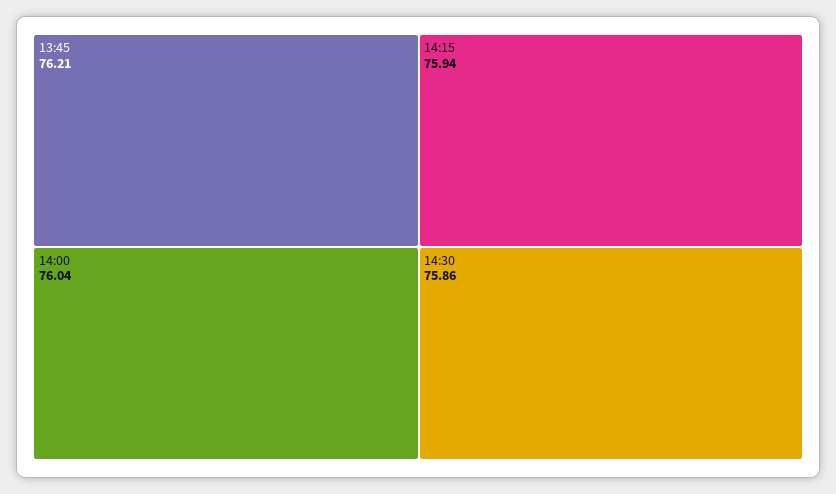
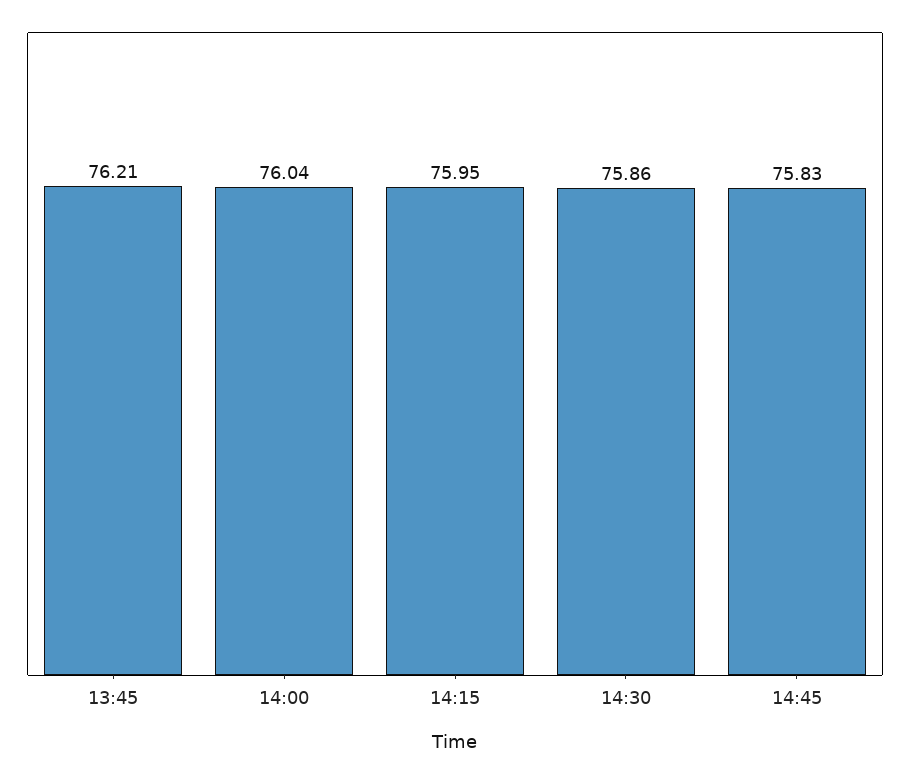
14:15: 75.94 -> 75.95
14:45: none -> 75.83

